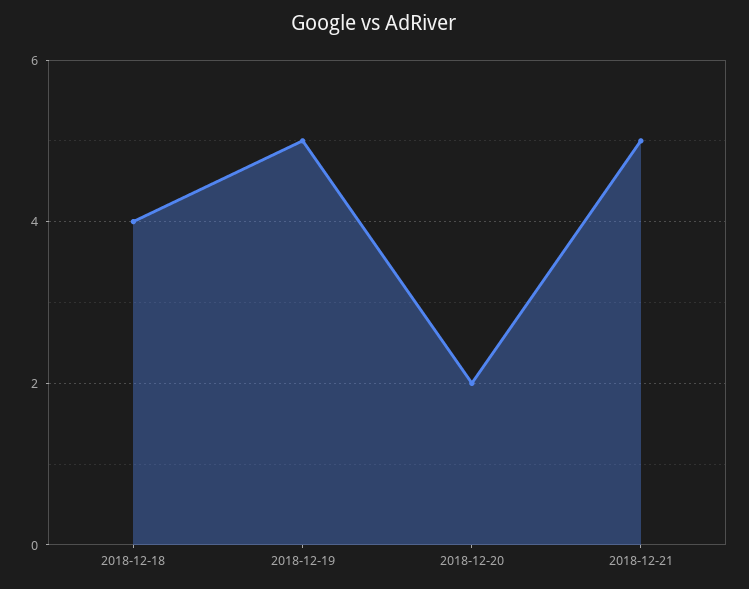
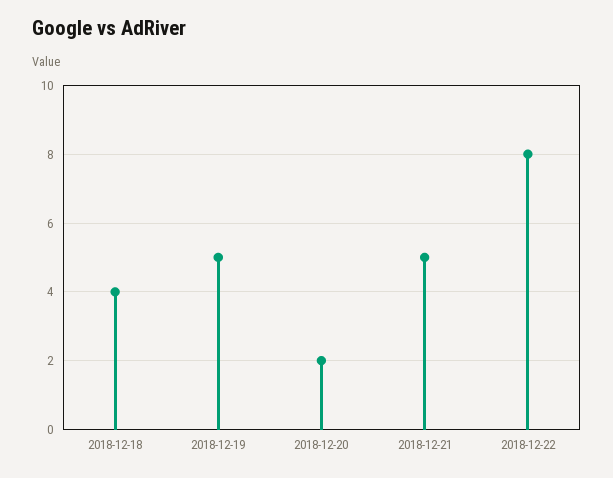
2018-12-22: none -> 8

